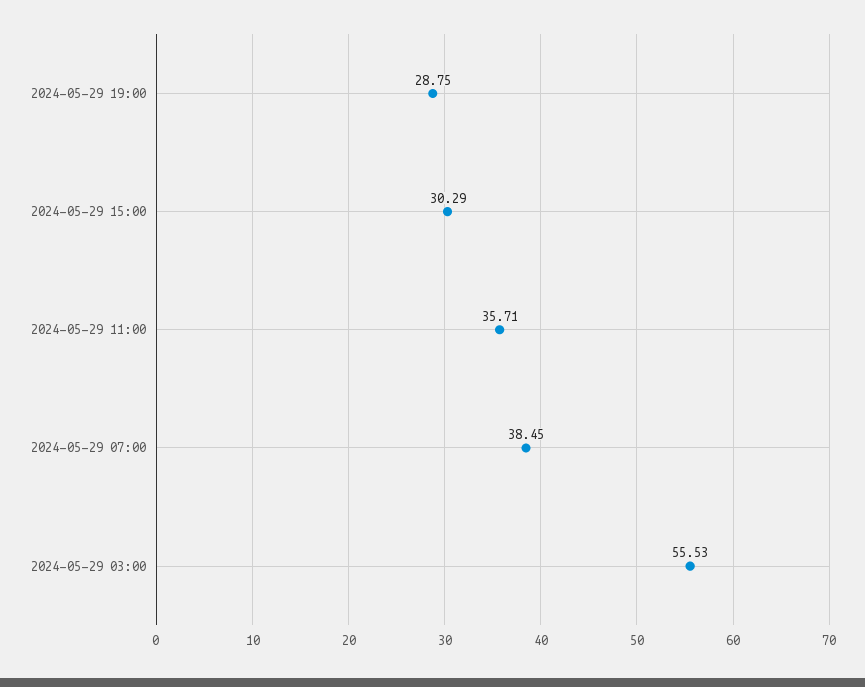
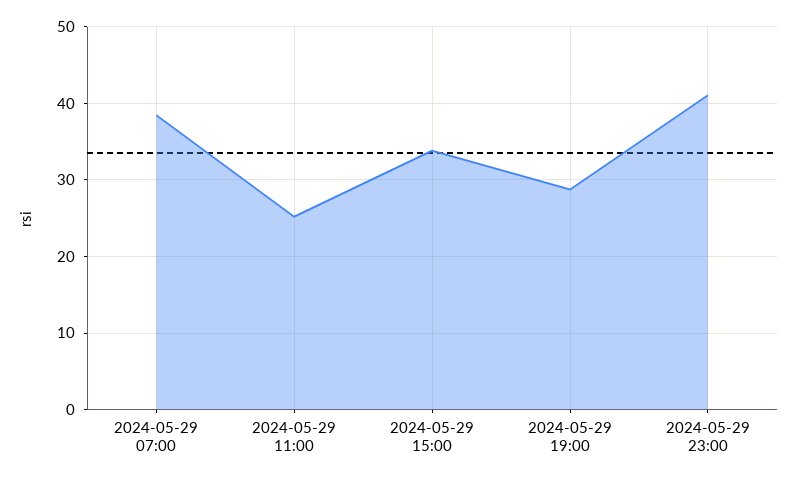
2024-05-29 15:00: 30.29 -> 34
2024-05-29 11:00: 35.71 -> 25
2024-05-29 03:00: 55.53 -> none
2024-05-29 23:00: none -> 41

